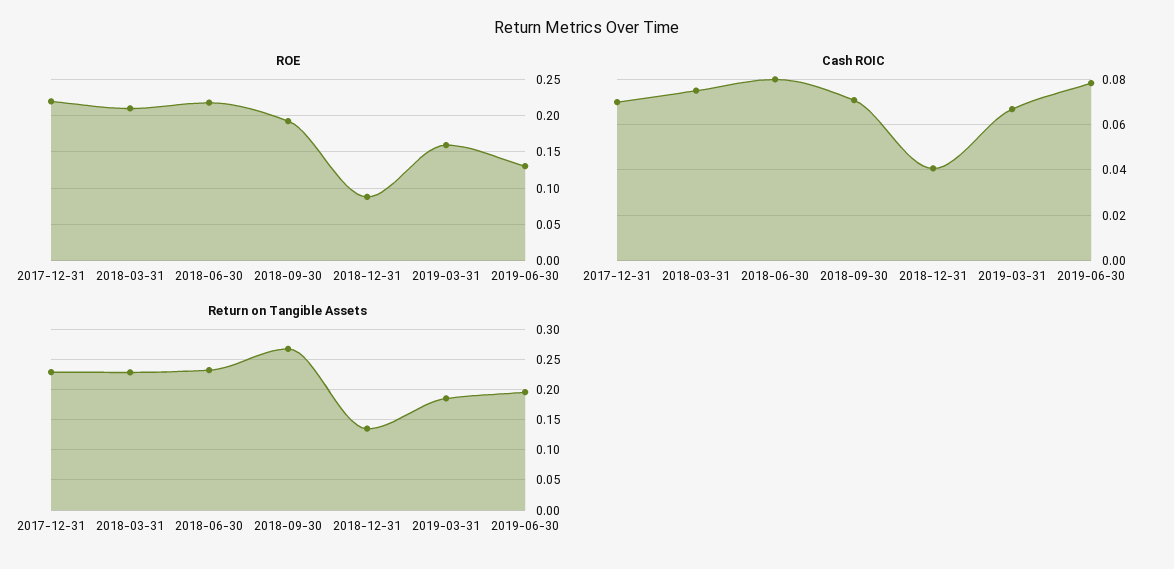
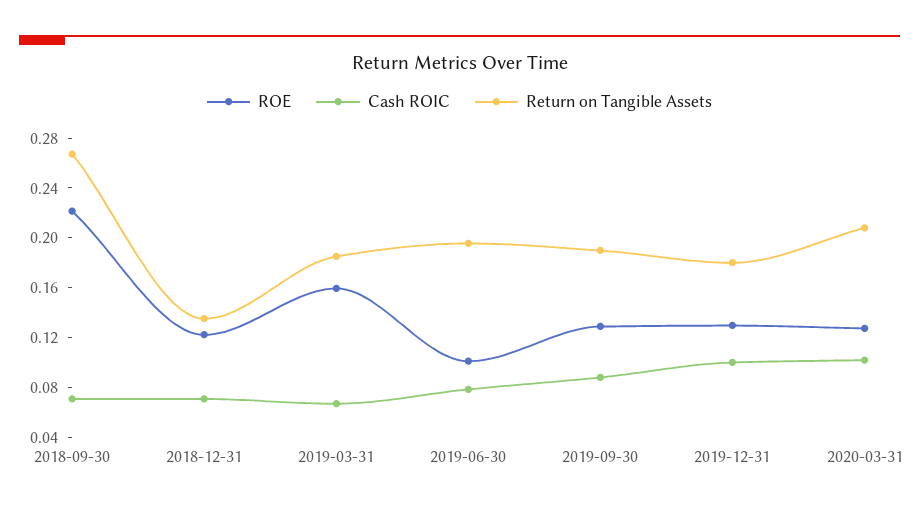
ROE, 2017-12-31: 0.22 -> none
ROE, 2018-03-31: 0.21 -> none
ROE, 2018-06-30: 0.22 -> none
ROE, 2018-09-30: 0.19 -> 0.22
ROE, 2018-12-31: 0.09 -> 0.12
ROE, 2019-06-30: 0.13 -> 0.1
Cash ROIC, 2017-12-31: 0.07 -> none
Cash ROIC, 2018-03-31: 0.075 -> none
Cash ROIC, 2018-06-30: 0.08 -> none
Cash ROIC, 2018-12-31: 0.04 -> 0.07
Return on Tangible Assets, 2017-12-31: 0.23 -> none
Return on Tangible Assets, 2018-03-31: 0.23 -> none
Return on Tangible Assets, 2018-06-30: 0.23 -> none
ROE, 2019-09-30: none -> 0.13
Cash ROIC, 2019-09-30: none -> 0.09
Return on Tangible Assets, 2019-09-30: none -> 0.19
ROE, 2019-12-31: none -> 0.13
Cash ROIC, 2019-12-31: none -> 0.1
Return on Tangible Assets, 2019-12-31: none -> 0.18
ROE, 2020-03-31: none -> 0.13
Cash ROIC, 2020-03-31: none -> 0.1
Return on Tangible Assets, 2020-03-31: none -> 0.21

